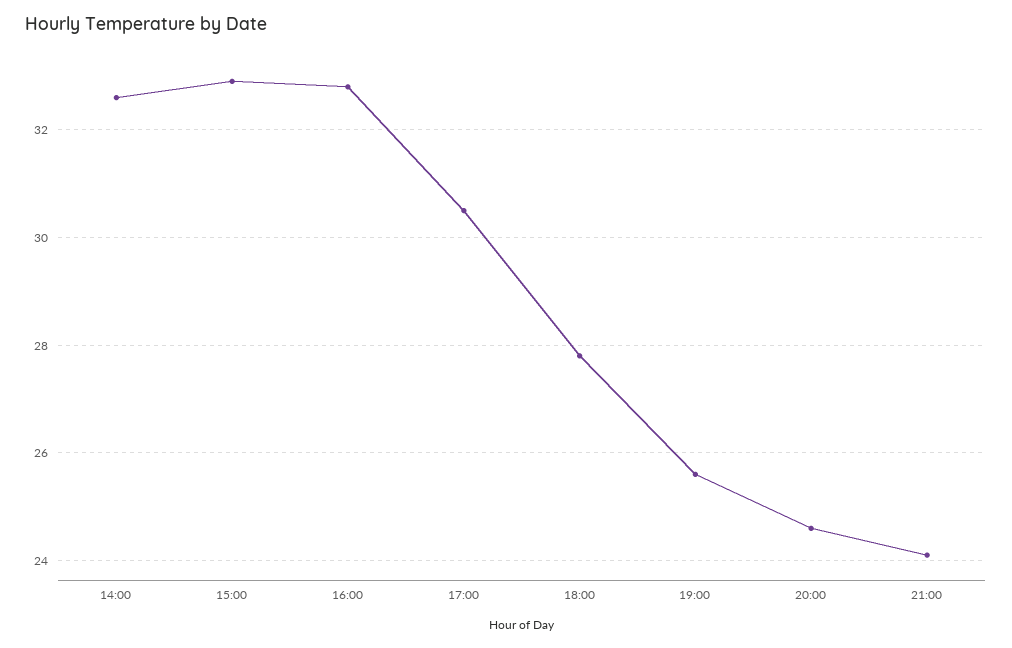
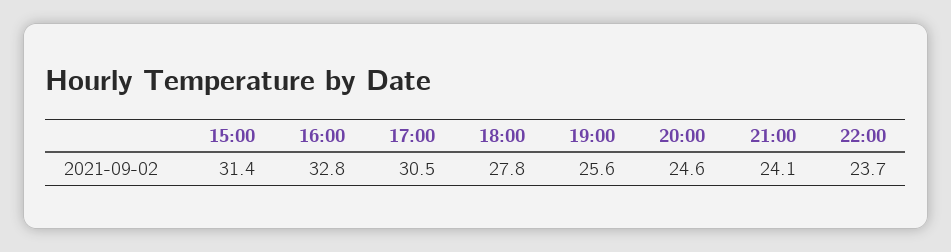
14:00: 32.5 -> none
15:00: 33 -> 31.4
22:00: none -> 23.7

